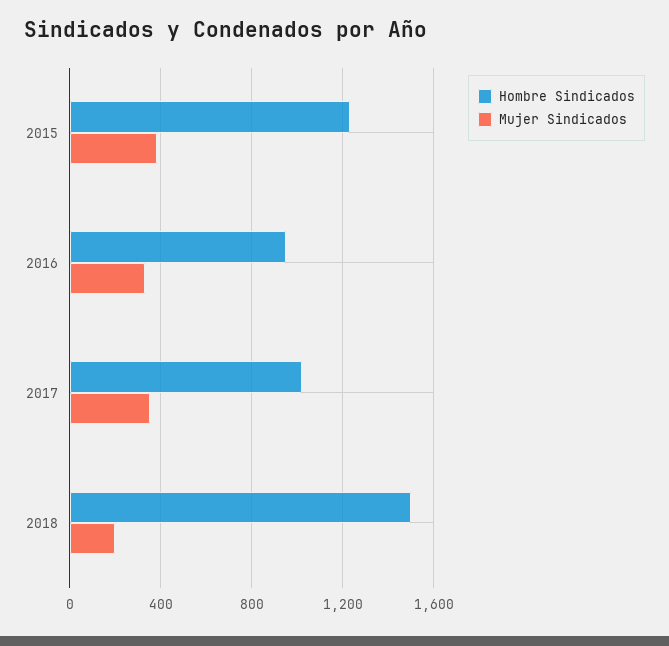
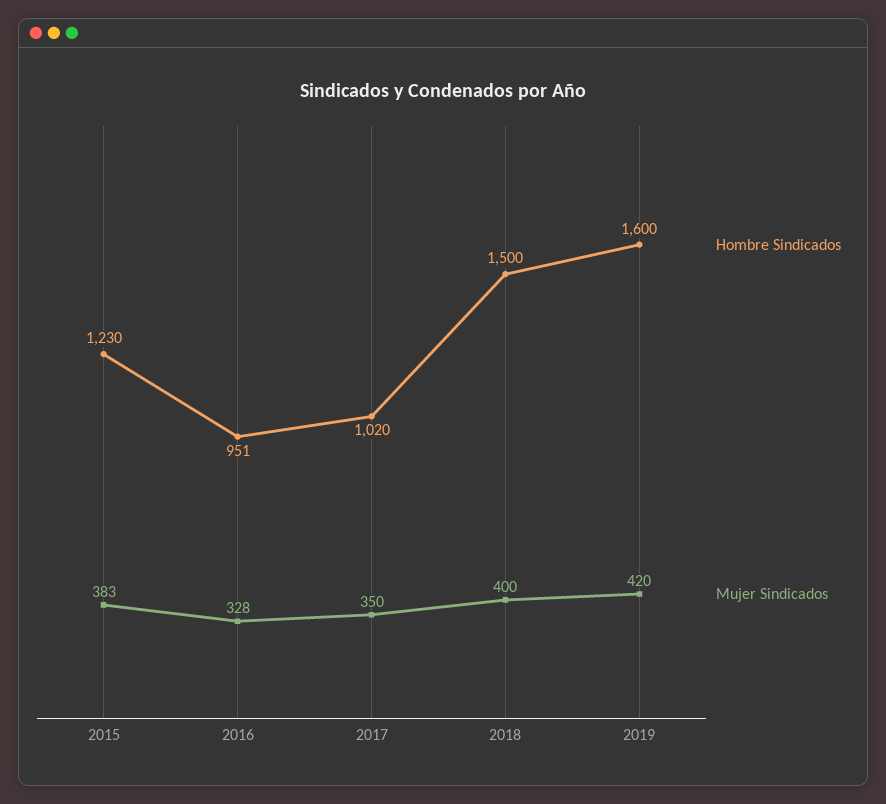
Mujer Sindicados, 2018: 200 -> 400
Hombre Sindicados, 2019: none -> 1600
Mujer Sindicados, 2019: none -> 420

